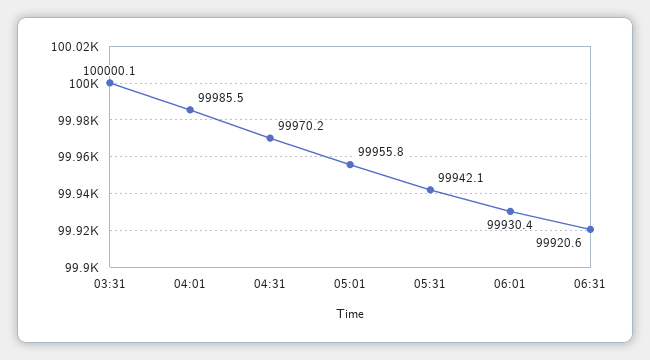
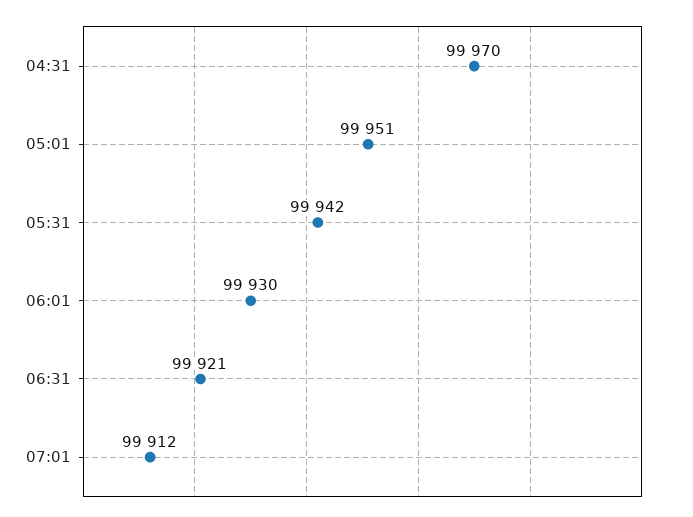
03:31: 100000.1 -> none
04:01: 99985.5 -> none
05:01: 99955.8 -> 99951
07:01: none -> 99912

